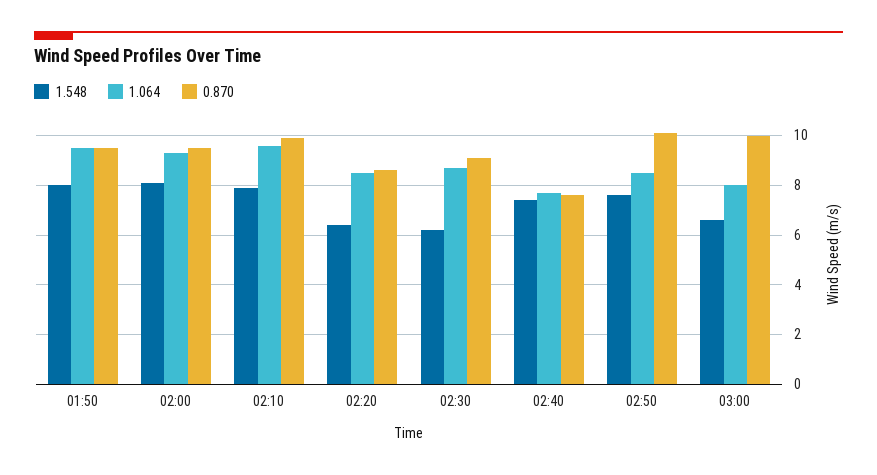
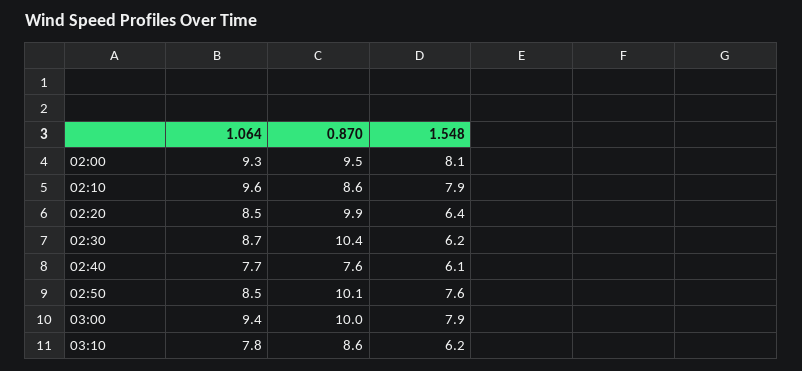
1.548, 01:50: 8 -> none
1.064, 01:50: 9.5 -> none
0.870, 01:50: 9.5 -> none
0.870, 02:10: 10 -> 8.6
0.870, 02:20: 8.5 -> 9.9
0.870, 02:30: 9 -> 10.4
1.548, 02:40: 7.5 -> 6.1
1.548, 03:00: 6.5 -> 7.9
1.064, 03:00: 8 -> 9.4
1.064, 03:10: none -> 7.8
0.870, 03:10: none -> 8.6
1.548, 03:10: none -> 6.2

